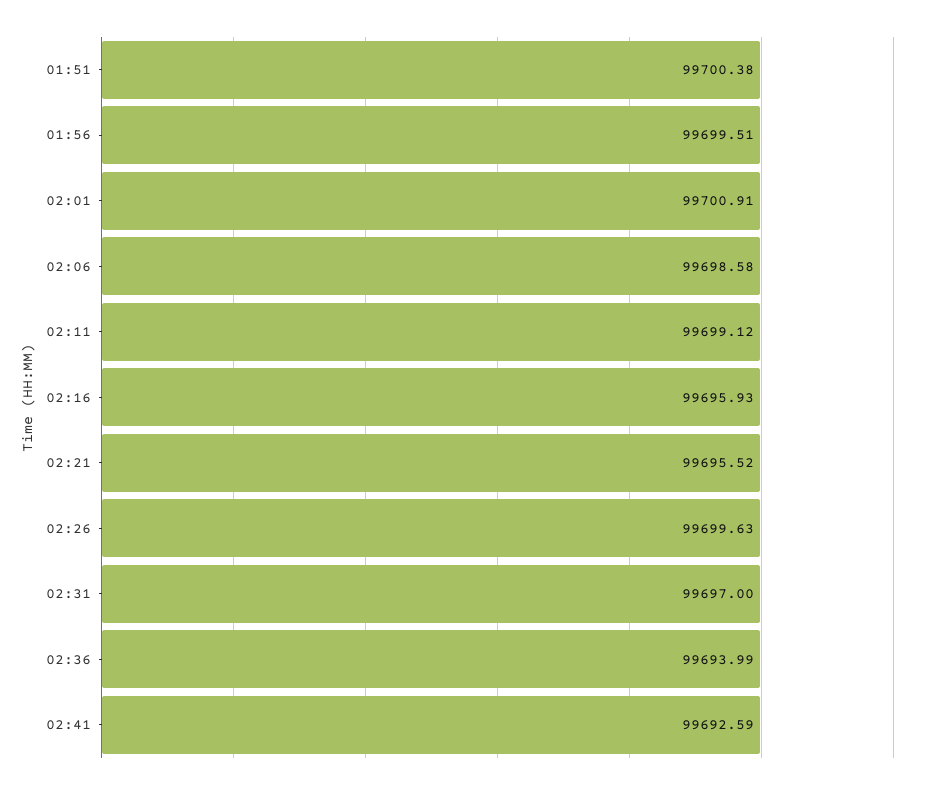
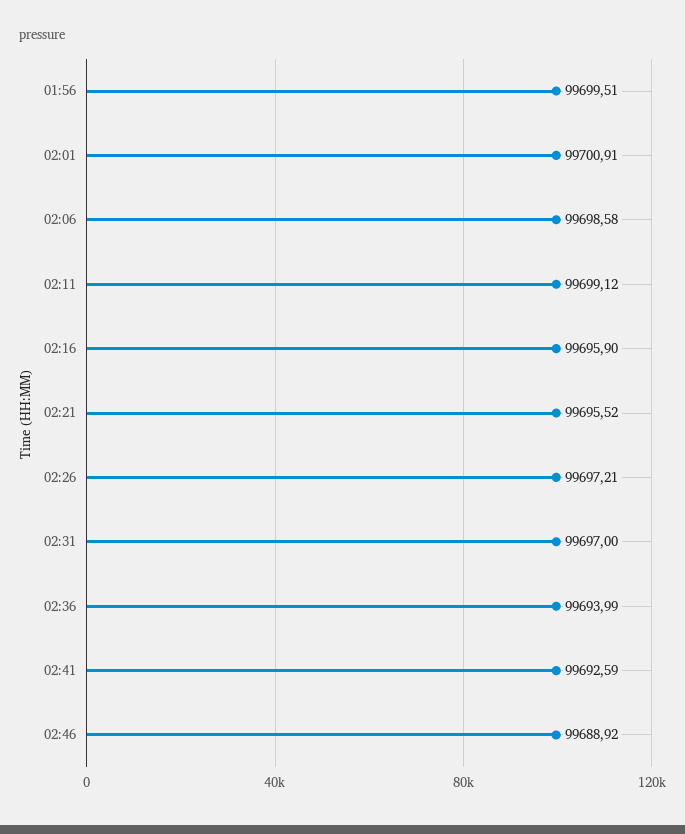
01:51: 99700.38 -> none
02:16: 99695.93 -> 99695.9
02:26: 99699.63 -> 99697.21
02:46: none -> 99688.92

